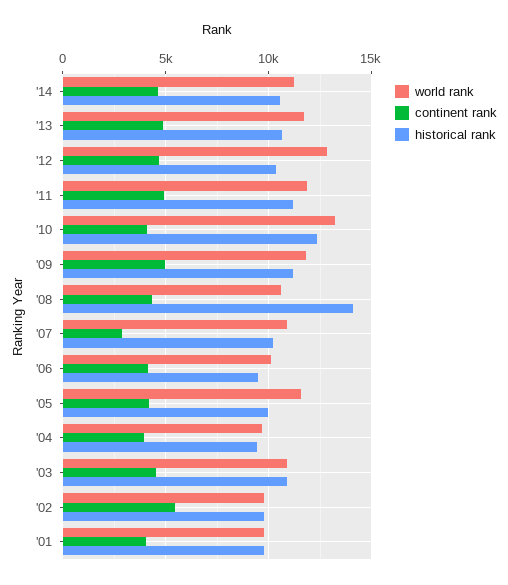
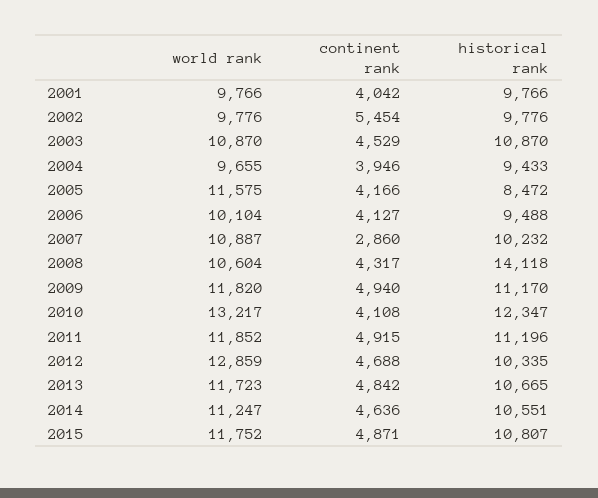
historical rank, '05: 10000 -> 8472
world rank, 2015: none -> 11752
continent rank, 2015: none -> 4871
historical rank, 2015: none -> 10807

